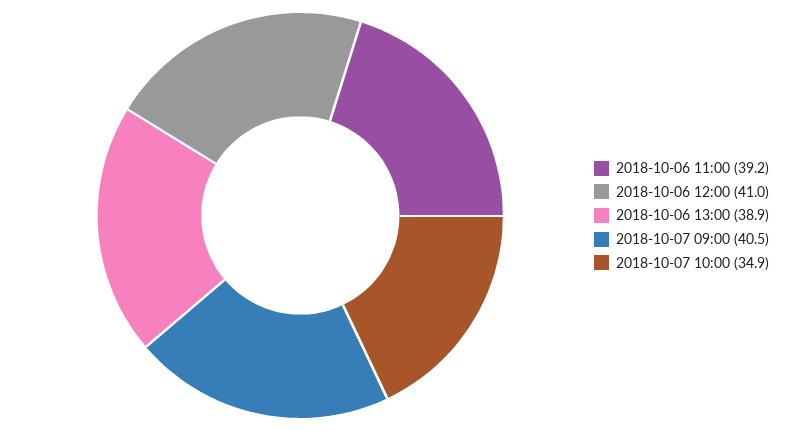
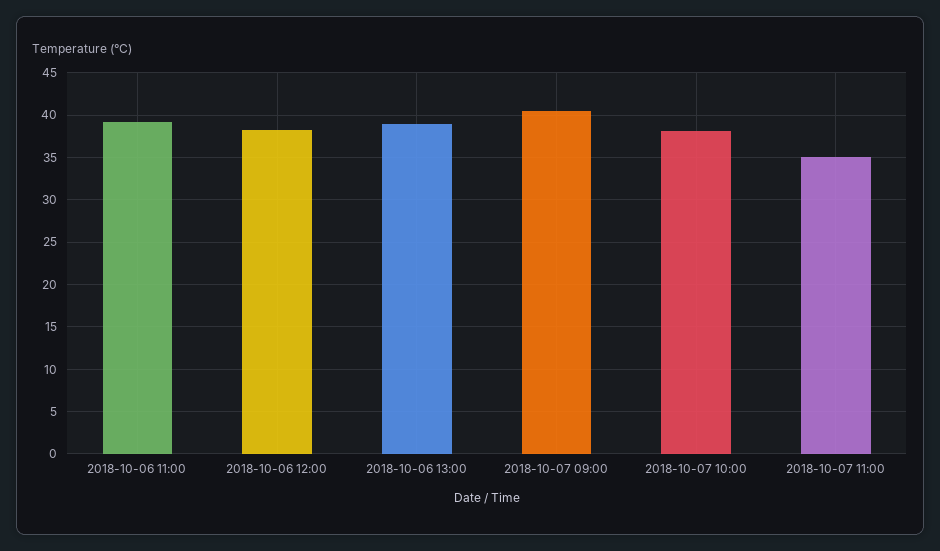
2018-10-06 12:00: 41 -> 38
2018-10-07 10:00: 34.9 -> 38
2018-10-07 11:00: none -> 35

